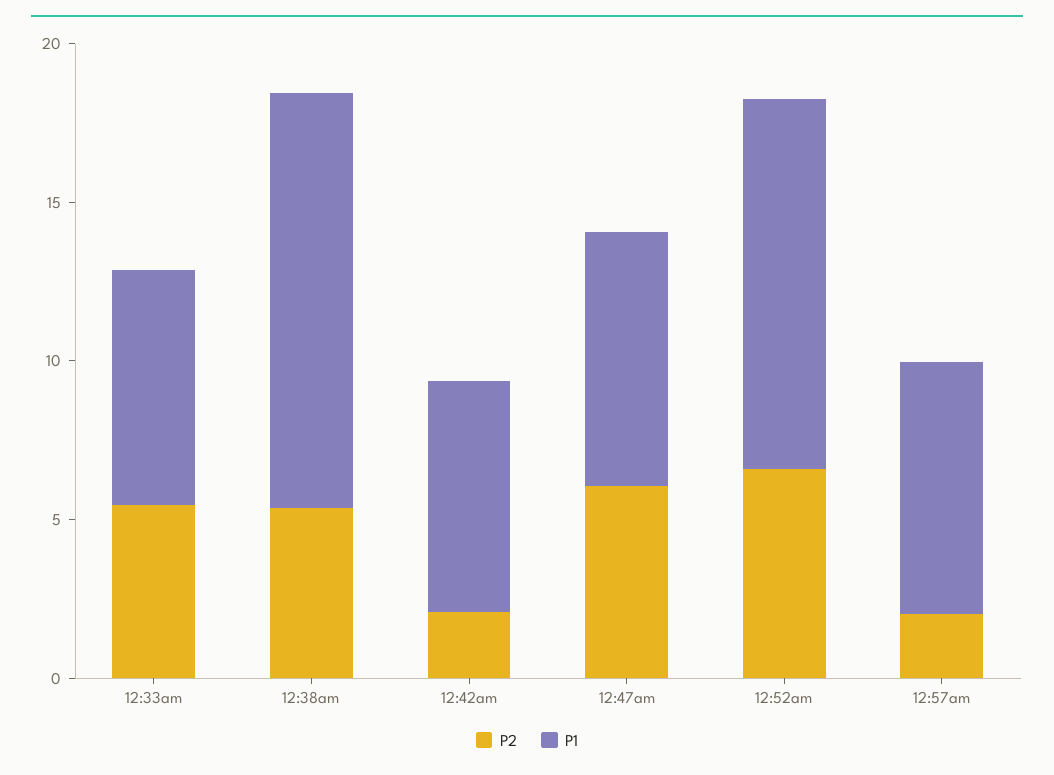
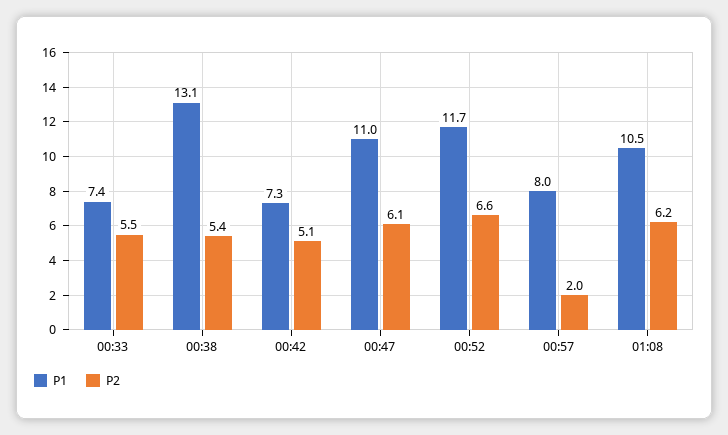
P2, 12:42am: 2 -> 5.1
P1, 12:47am: 8 -> 11
P1, 01:08: none -> 10.5
P2, 01:08: none -> 6.2

